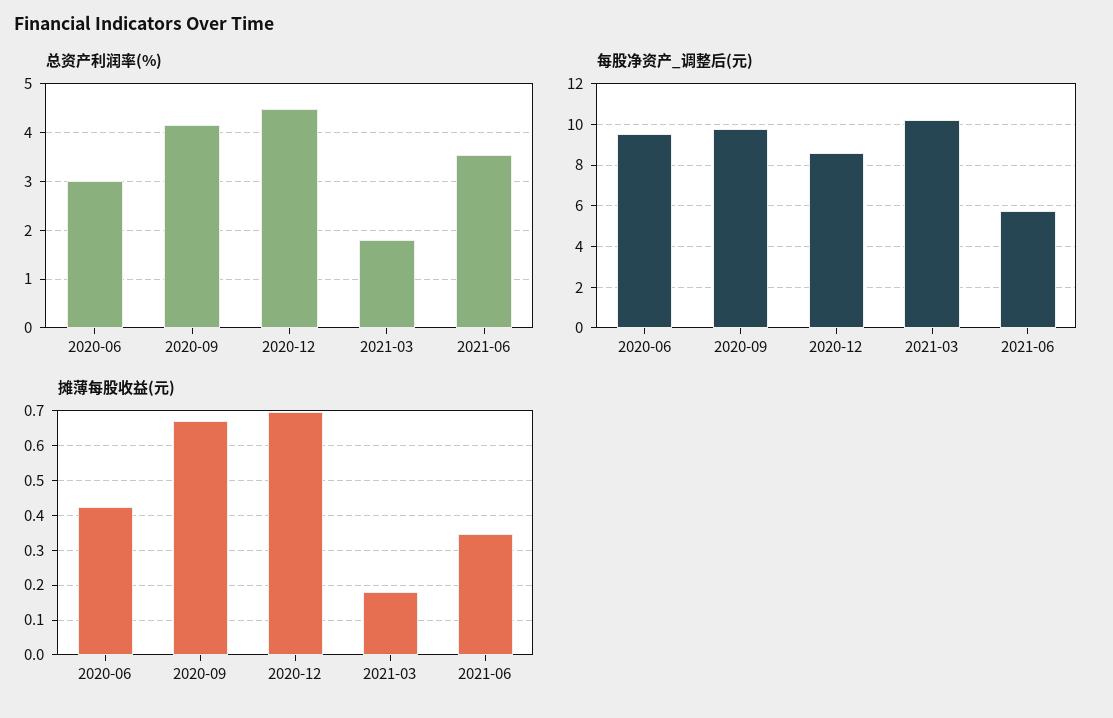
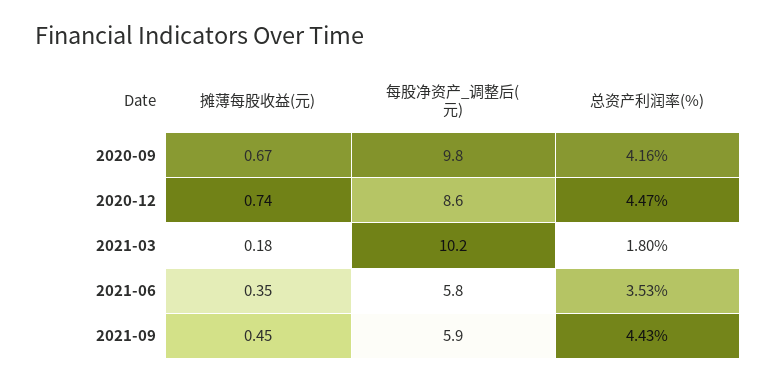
总资产利润率(%), 2020-06: 3 -> none
每股净资产_调整后(元), 2020-06: 9.5 -> none
摊薄每股收益(元), 2020-06: 0.42 -> none
摊薄每股收益(元), 2020-12: 0.7 -> 0.74
摊薄每股收益(元), 2021-09: none -> 0.45
每股净资产_调整后(元), 2021-09: none -> 5.9
总资产利润率(%), 2021-09: none -> 4.43

